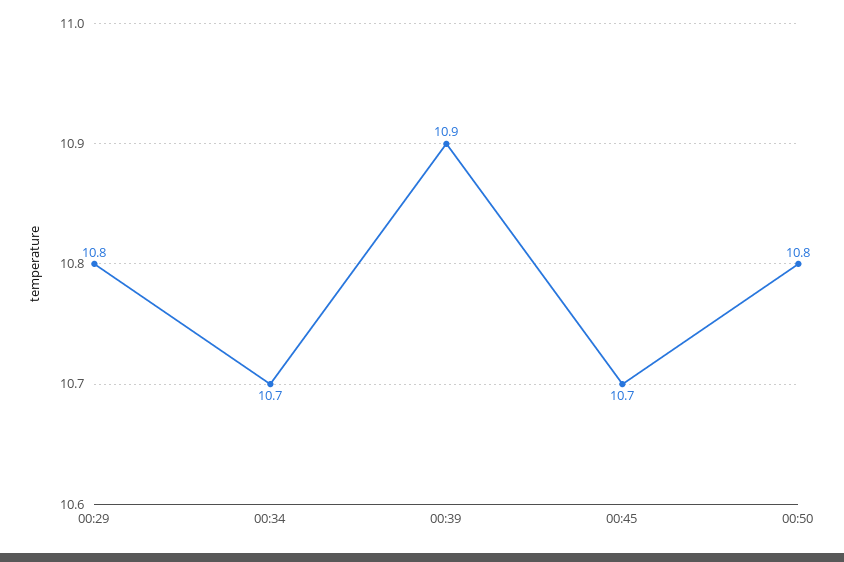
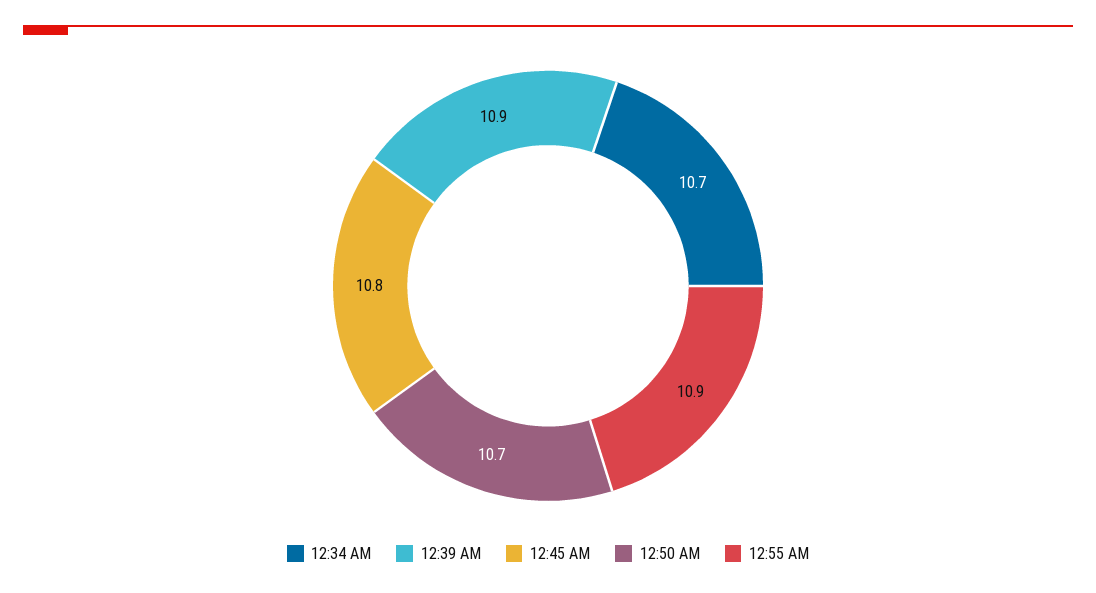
00:29: 10.8 -> none
00:45: 10.7 -> 10.8
00:50: 10.8 -> 10.7
12:55 AM: none -> 10.9

